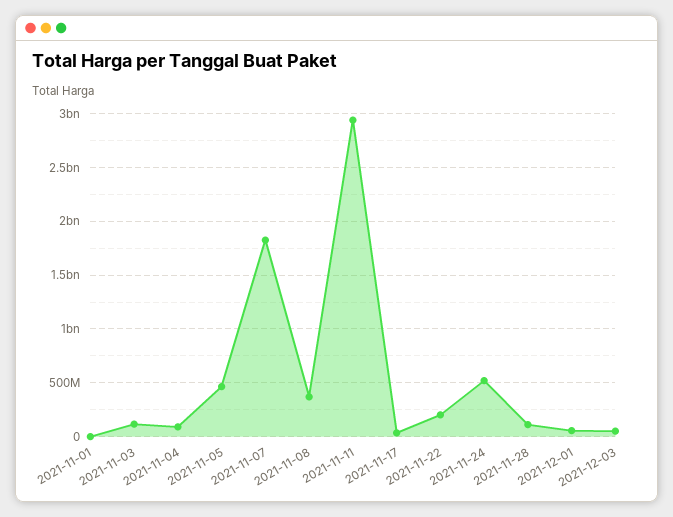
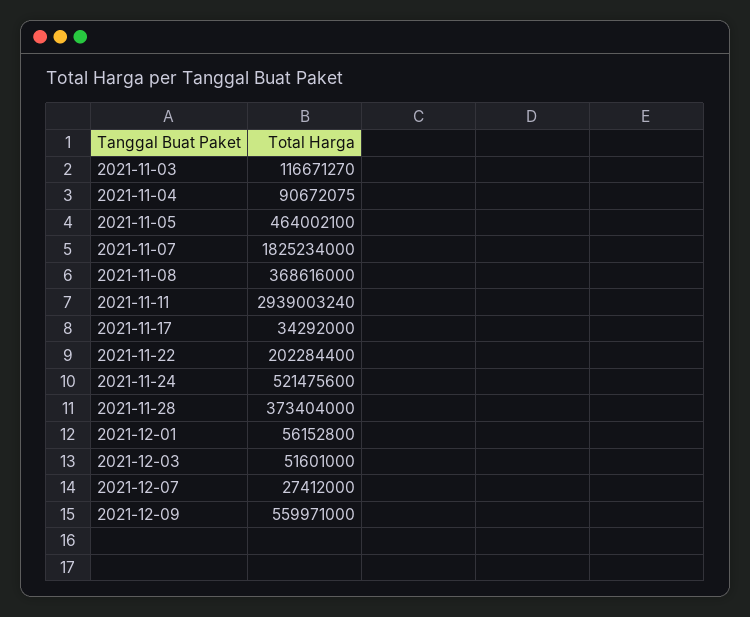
2021-11-01: 0 -> none
2021-11-28: 100000000 -> 373404000
2021-12-07: none -> 27412000
2021-12-09: none -> 559971000

